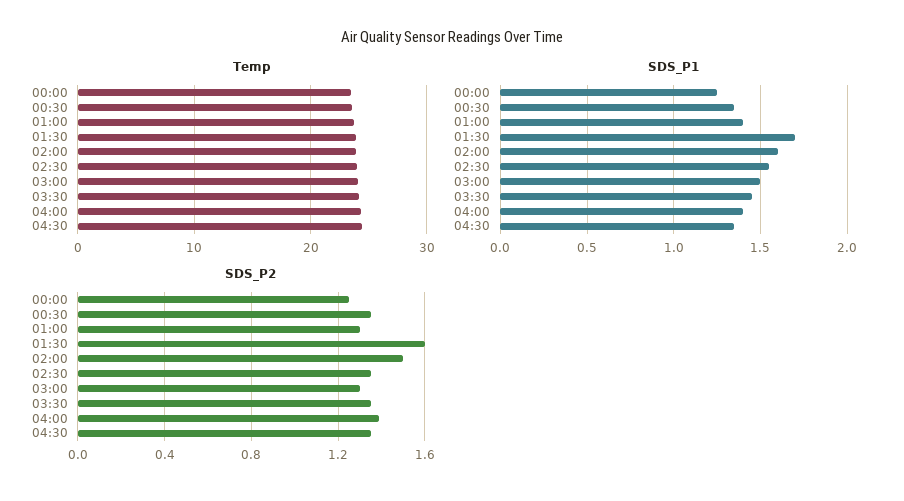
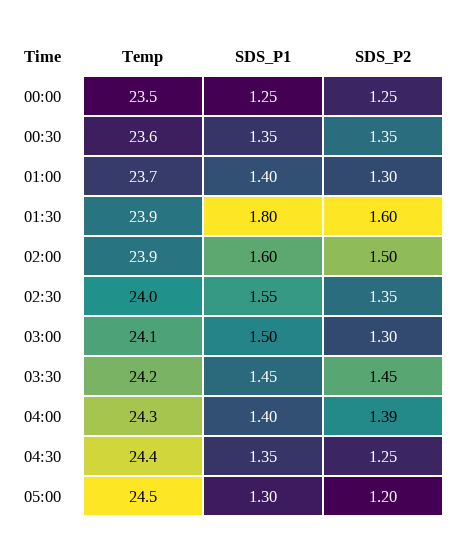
SDS_P1, 01:30: 1.7 -> 1.8
SDS_P2, 03:30: 1.35 -> 1.45
SDS_P2, 04:30: 1.35 -> 1.25
Temp, 05:00: none -> 24.5
SDS_P1, 05:00: none -> 1.3
SDS_P2, 05:00: none -> 1.2

